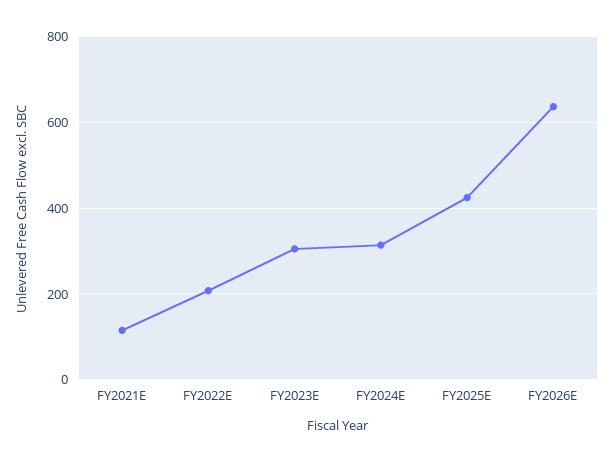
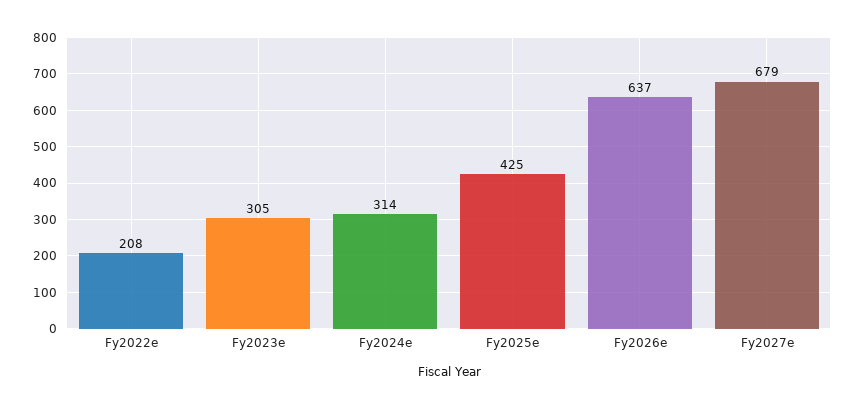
FY2021E: 120 -> none
Fy2027e: none -> 679

